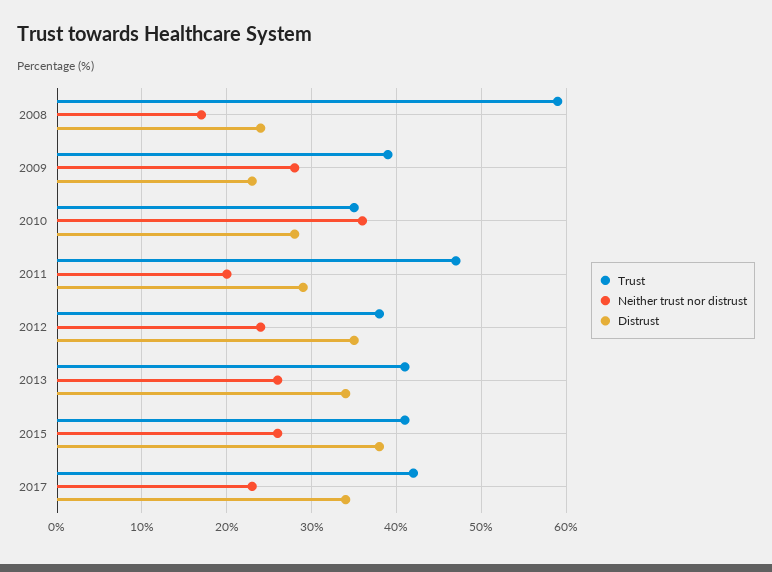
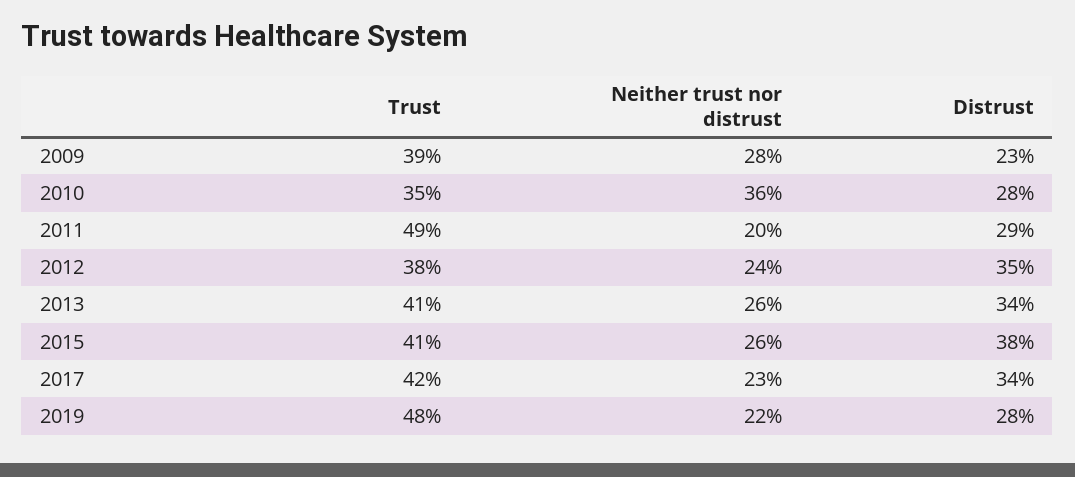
Trust, 2008: 59 -> none
Neither trust nor distrust, 2008: 17 -> none
Distrust, 2008: 24 -> none
Trust, 2011: 47 -> 49
Trust, 2019: none -> 48
Neither trust nor distrust, 2019: none -> 22
Distrust, 2019: none -> 28

